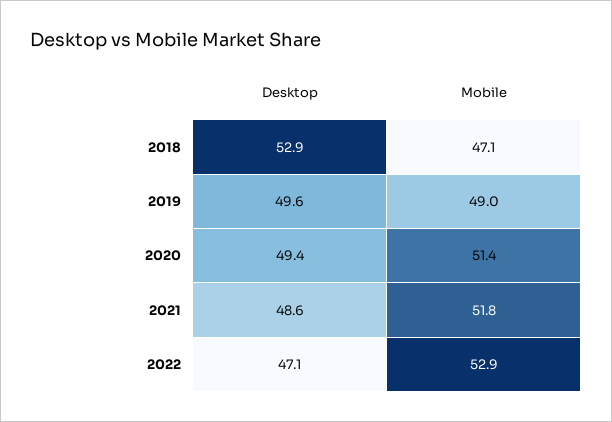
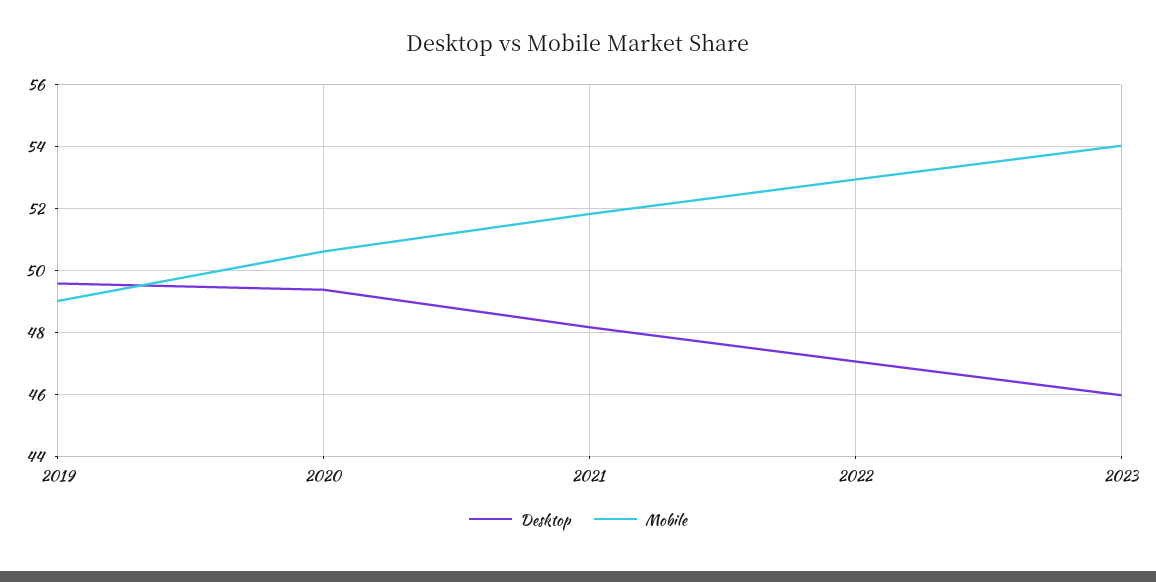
Desktop, 2018: 52.9 -> none
Mobile, 2018: 47.1 -> none
Mobile, 2020: 51.4 -> 50.6
Desktop, 2021: 48.6 -> 48.2
Desktop, 2023: none -> 46
Mobile, 2023: none -> 54

